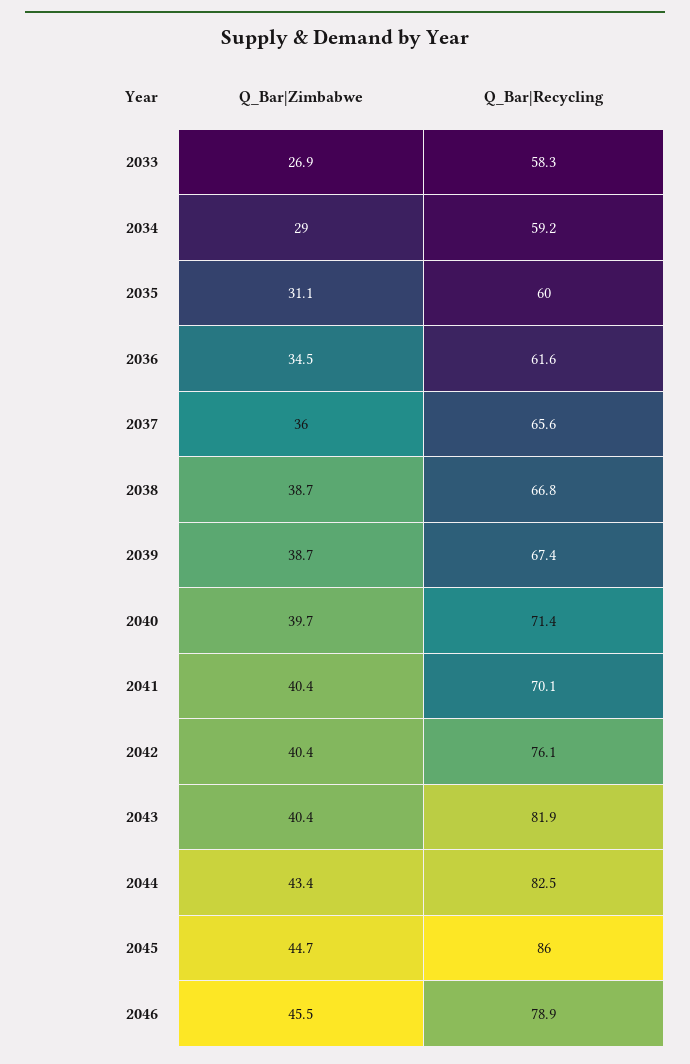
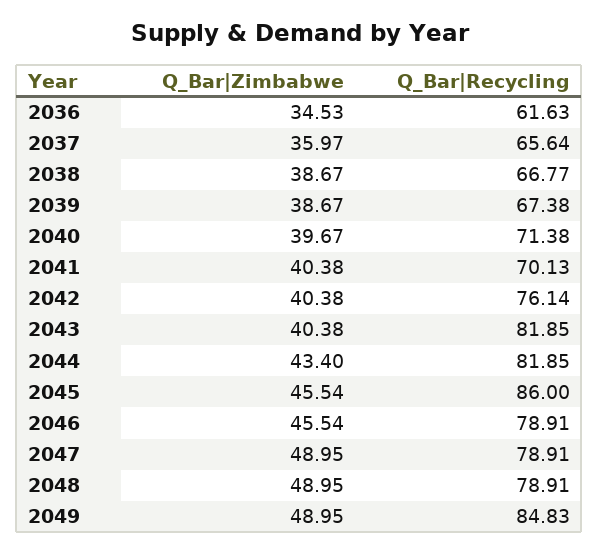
Q_Bar|Zimbabwe, 2033: 26.9 -> none
Q_Bar|Recycling, 2033: 58.3 -> none
Q_Bar|Zimbabwe, 2034: 29 -> none
Q_Bar|Recycling, 2034: 59.2 -> none
Q_Bar|Zimbabwe, 2035: 31.1 -> none
Q_Bar|Recycling, 2035: 60 -> none
Q_Bar|Recycling, 2044: 82.5 -> 81.85
Q_Bar|Zimbabwe, 2045: 44.7 -> 45.54
Q_Bar|Zimbabwe, 2047: none -> 48.95
Q_Bar|Recycling, 2047: none -> 78.91
Q_Bar|Zimbabwe, 2048: none -> 48.95
Q_Bar|Recycling, 2048: none -> 78.91
Q_Bar|Zimbabwe, 2049: none -> 48.95
Q_Bar|Recycling, 2049: none -> 84.83

